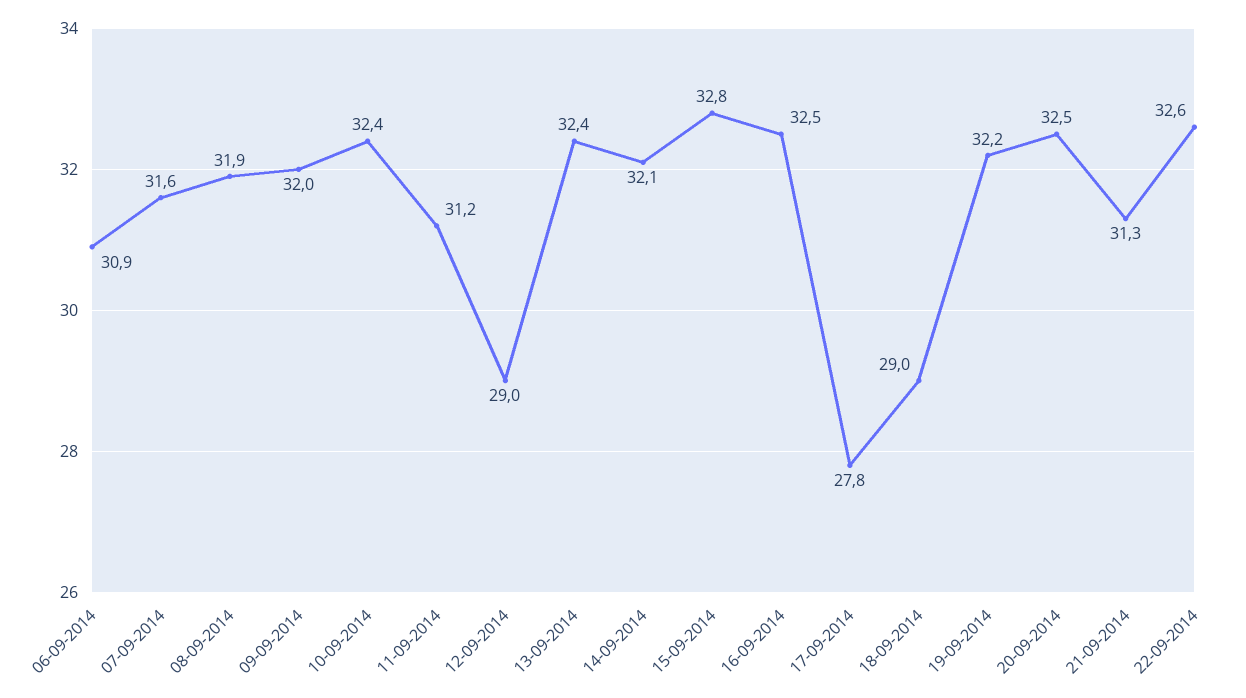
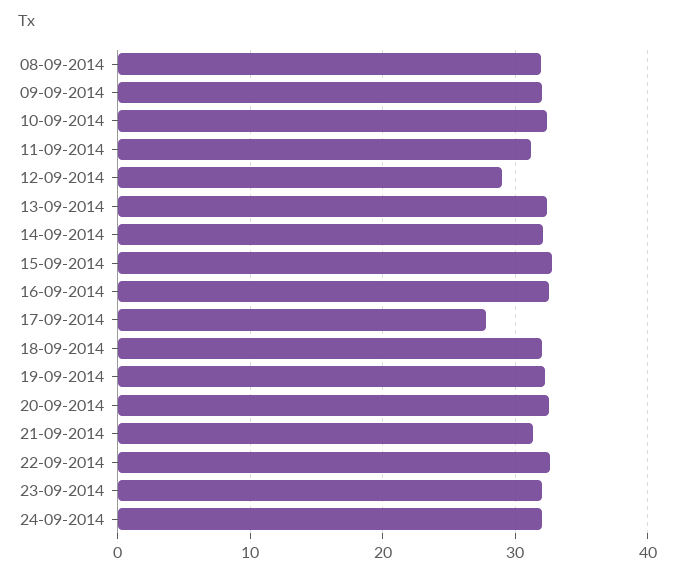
06-09-2014: 30.9 -> none
07-09-2014: 31.6 -> none
18-09-2014: 29 -> 32
23-09-2014: none -> 32
24-09-2014: none -> 32

